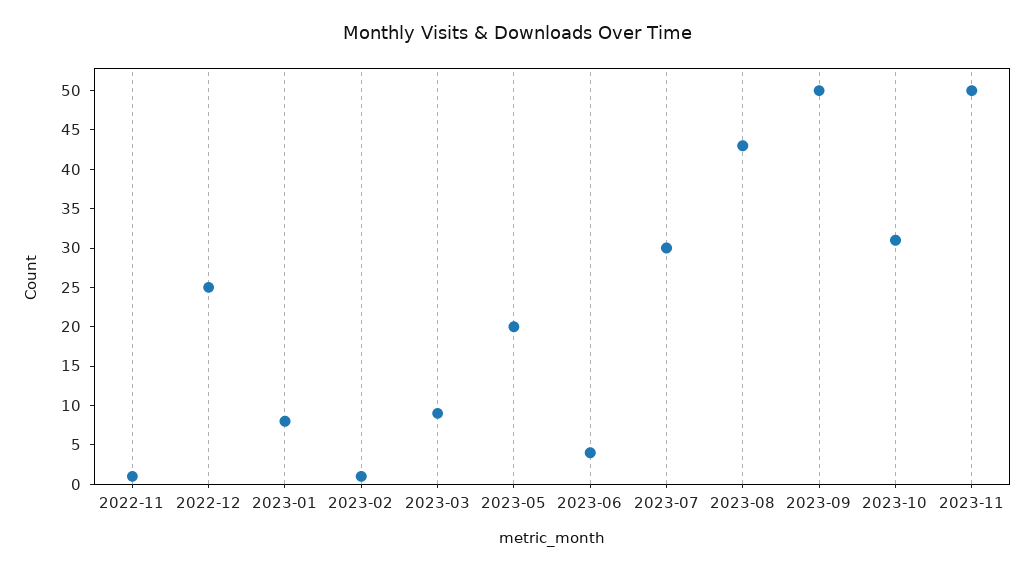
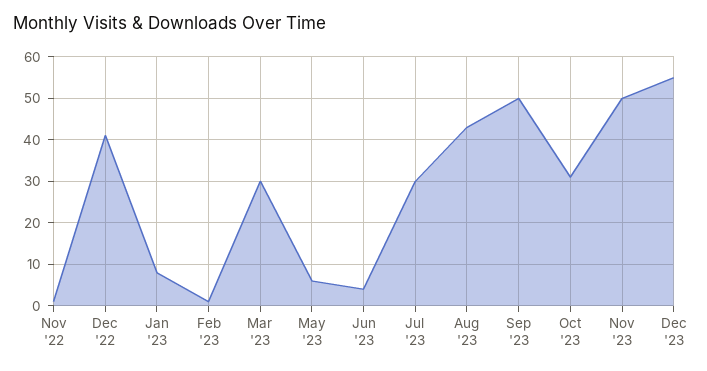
2022-12: 25 -> 40
2023-03: 10 -> 30
2023-05: 20 -> 5
Dec '23: none -> 55

